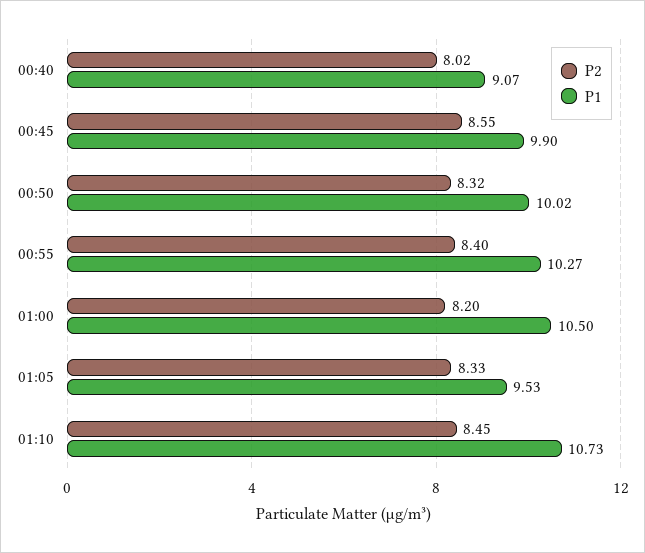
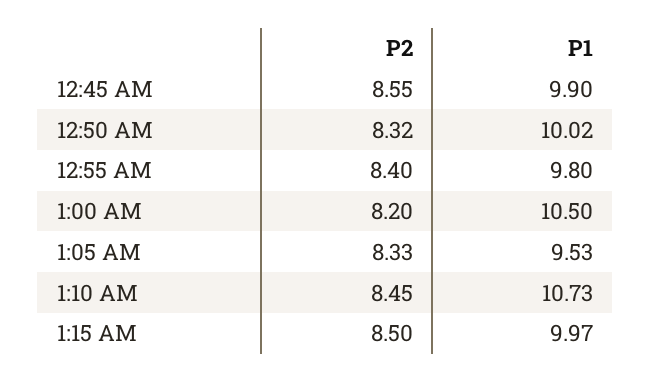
P2, 00:40: 8.02 -> none
P1, 00:40: 9.07 -> none
P1, 00:55: 10.27 -> 9.8
P2, 1:15 AM: none -> 8.5
P1, 1:15 AM: none -> 9.97

